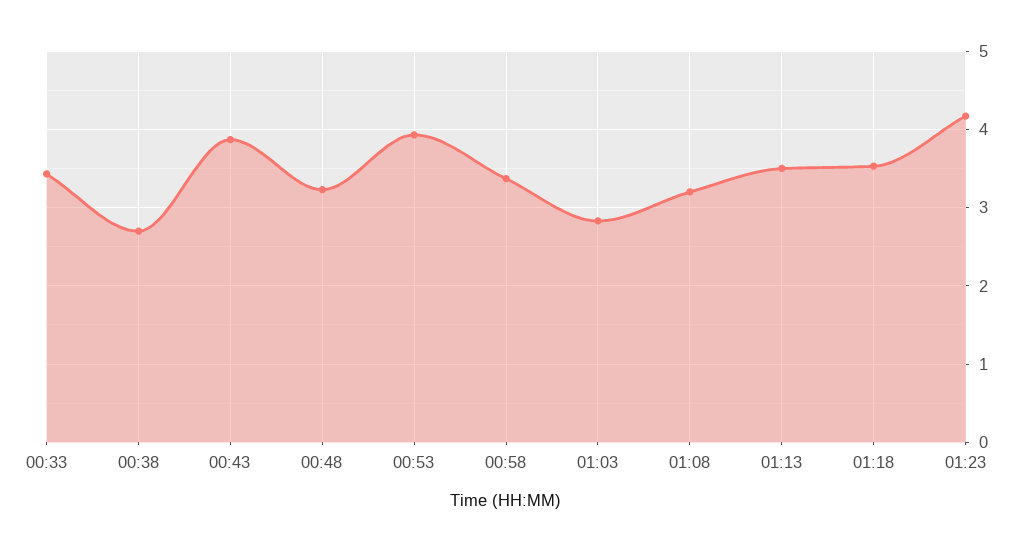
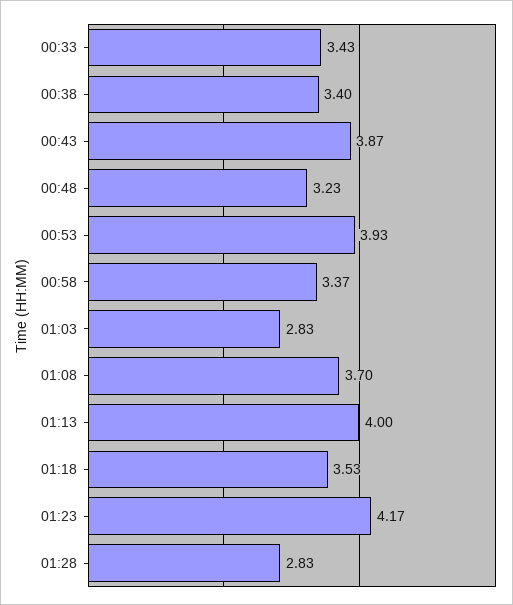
00:38: 2.7 -> 3.4
01:08: 3.2 -> 3.7
01:13: 3.5 -> 4
01:28: none -> 2.83

